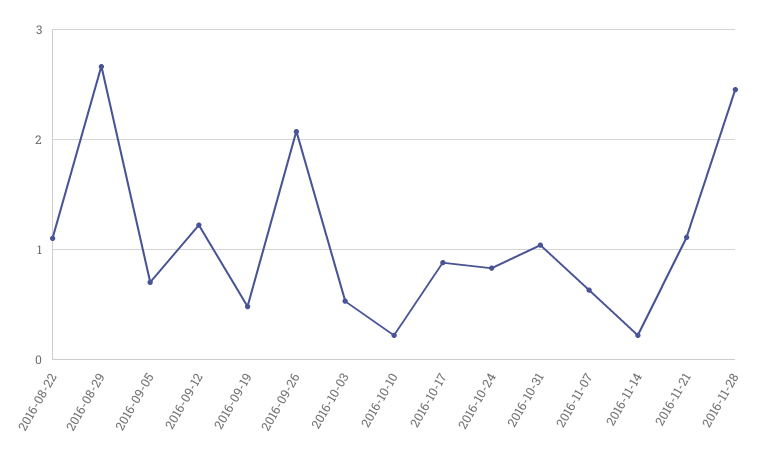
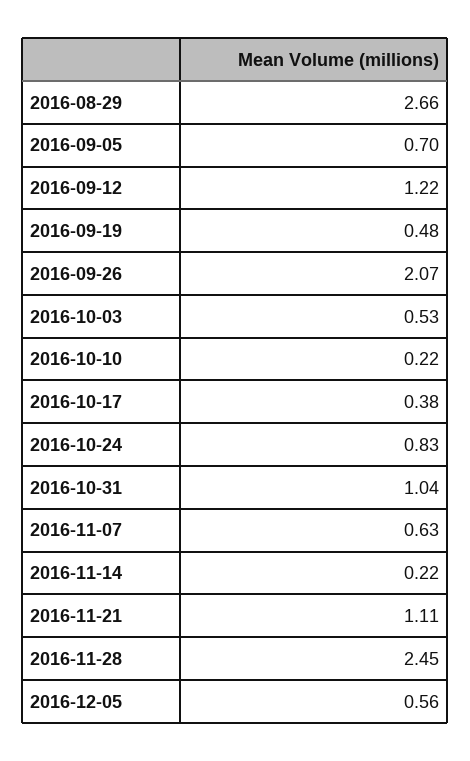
2016-08-22: 1.1 -> none
2016-10-17: 0.9 -> 0.38
2016-12-05: none -> 0.56

